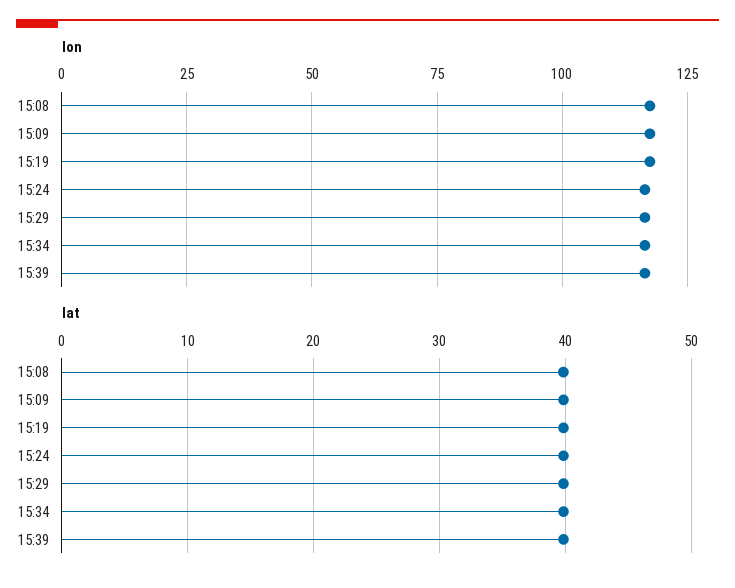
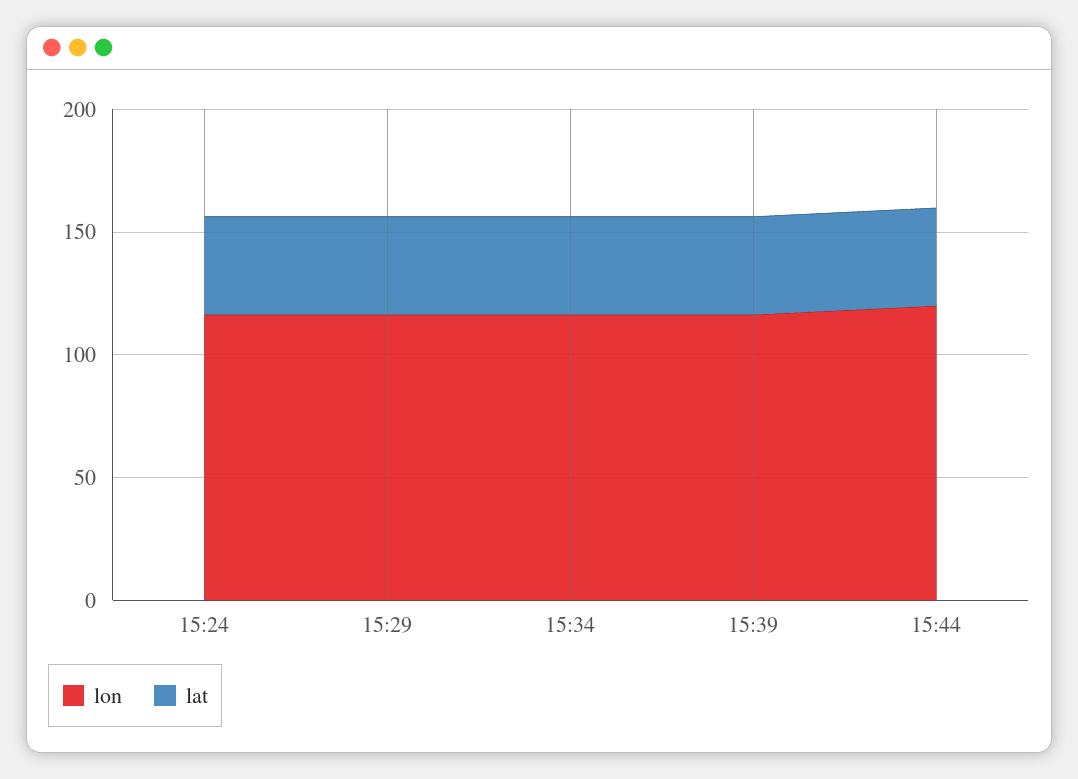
lon, 15:08: 117.5 -> none
lon, 15:09: 117.5 -> none
lon, 15:19: 117.5 -> none
lat, 15:08: 40 -> none
lat, 15:09: 40 -> none
lat, 15:19: 40 -> none
lon, 15:44: none -> 120
lat, 15:44: none -> 40

